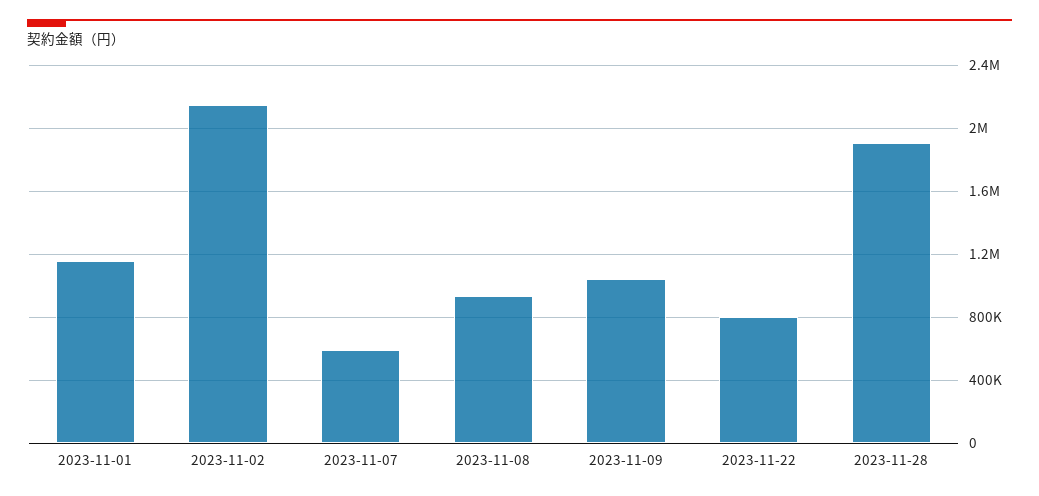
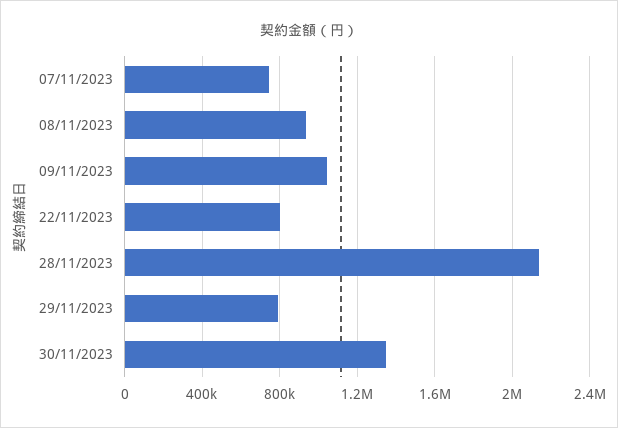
2023-11-01: 1150000 -> none
2023-11-02: 2150000 -> none
2023-11-07: 600000 -> 750000
2023-11-28: 1900000 -> 2150000
29/11/2023: none -> 800000
30/11/2023: none -> 1350000

